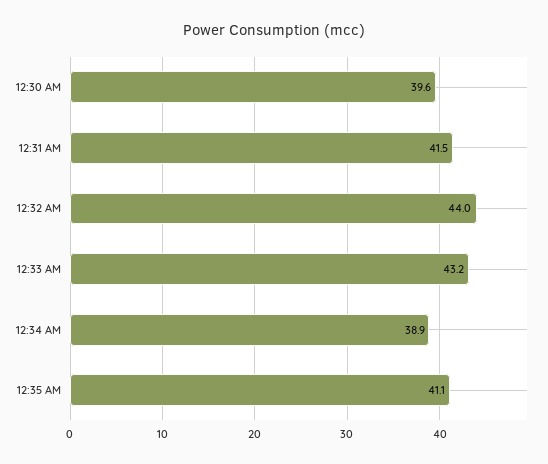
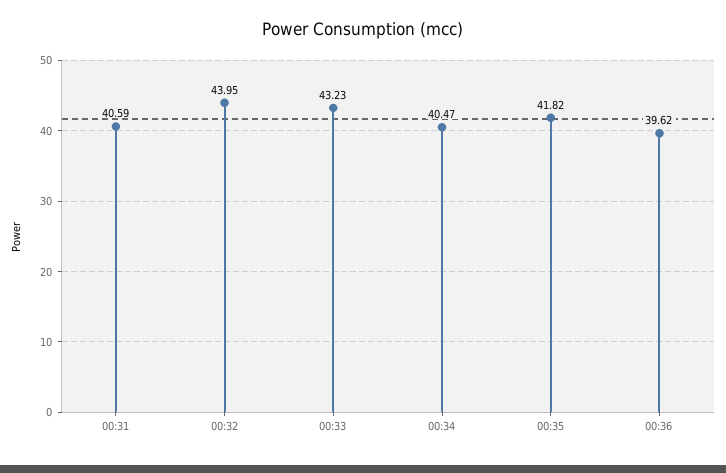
12:30 AM: 39.6 -> none
12:31 AM: 41.5 -> 40.59
12:34 AM: 38.9 -> 40.47
12:35 AM: 41.1 -> 41.82
00:36: none -> 39.62

